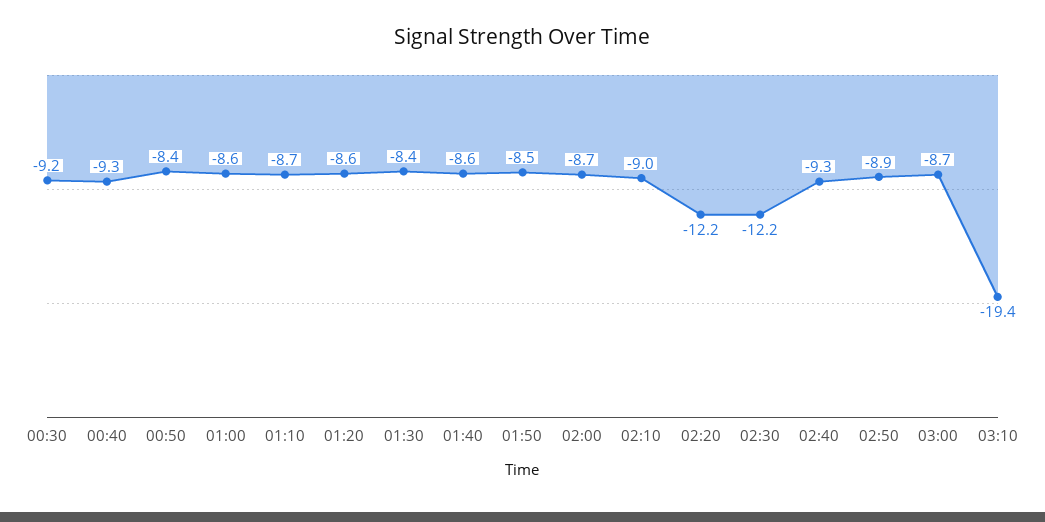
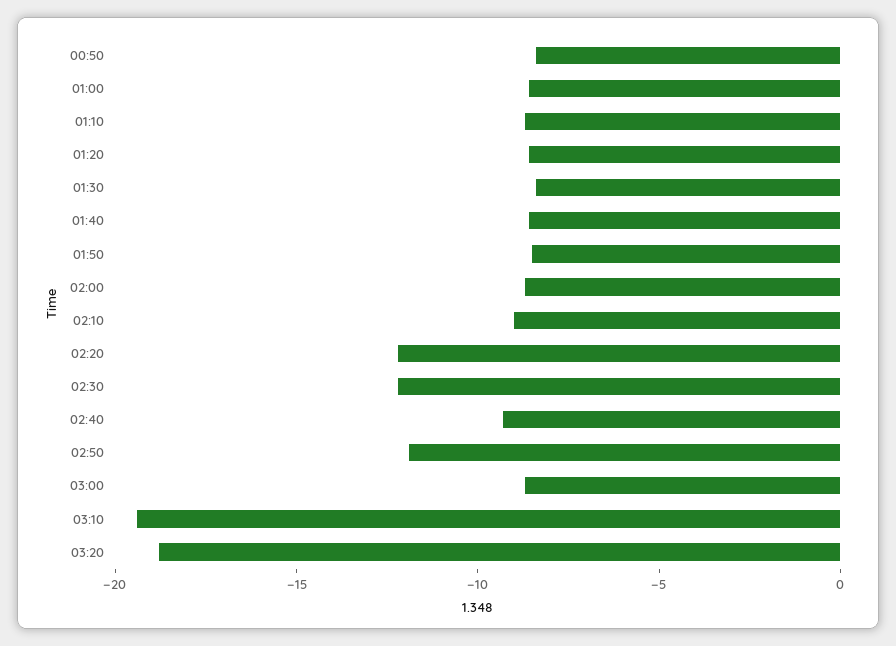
00:30: -9.2 -> none
00:40: -9.3 -> none
02:50: -8.9 -> -12
03:20: none -> -19

